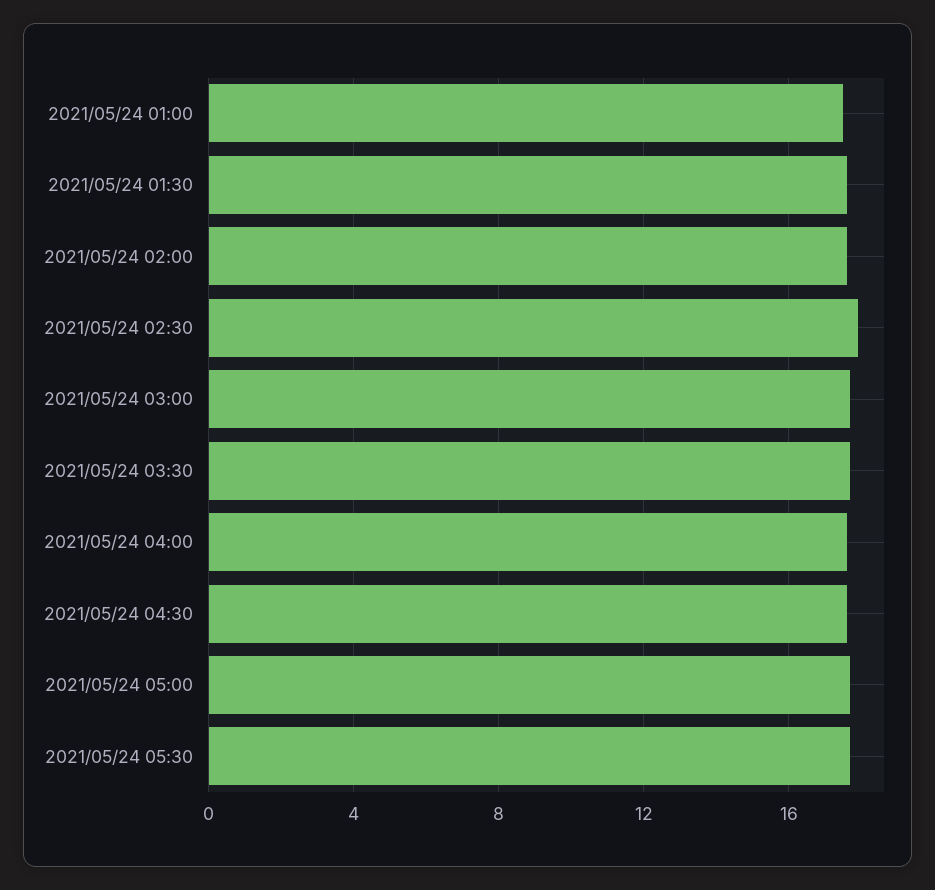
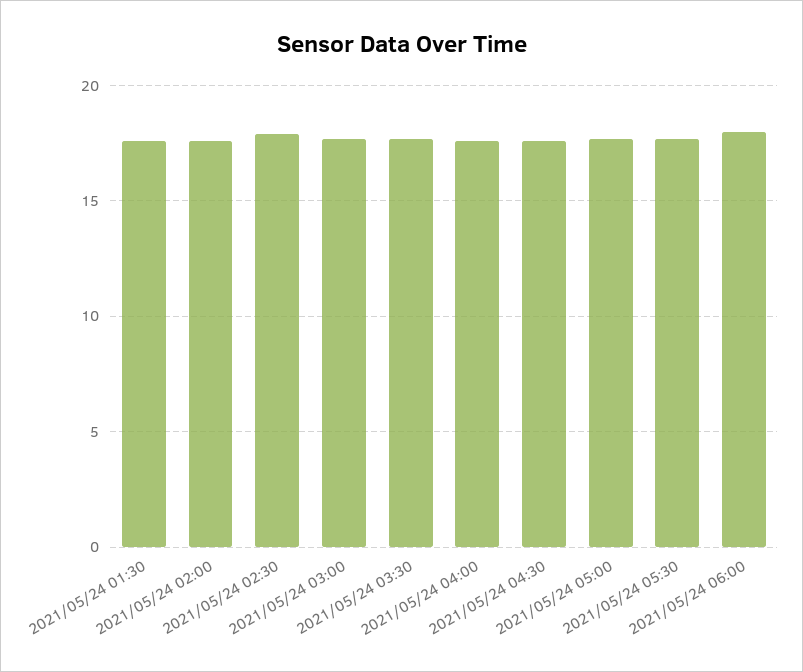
2021/05/24 01:00: 17.5 -> none
2021/05/24 06:00: none -> 18

